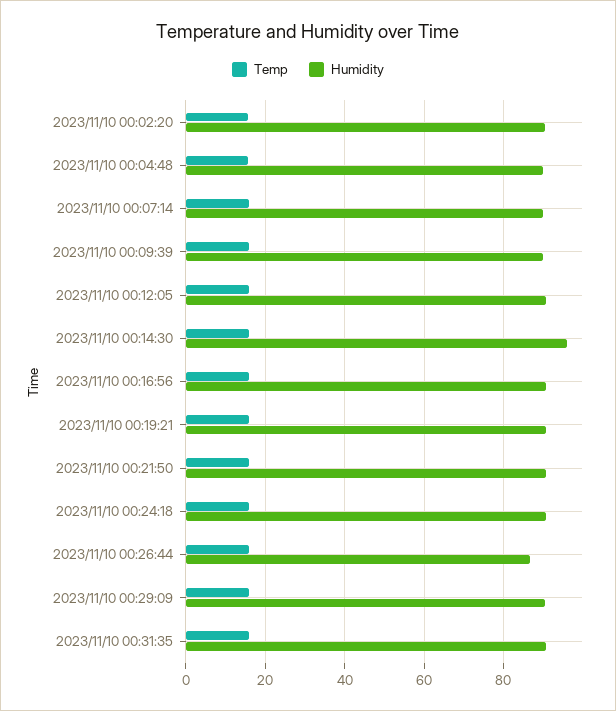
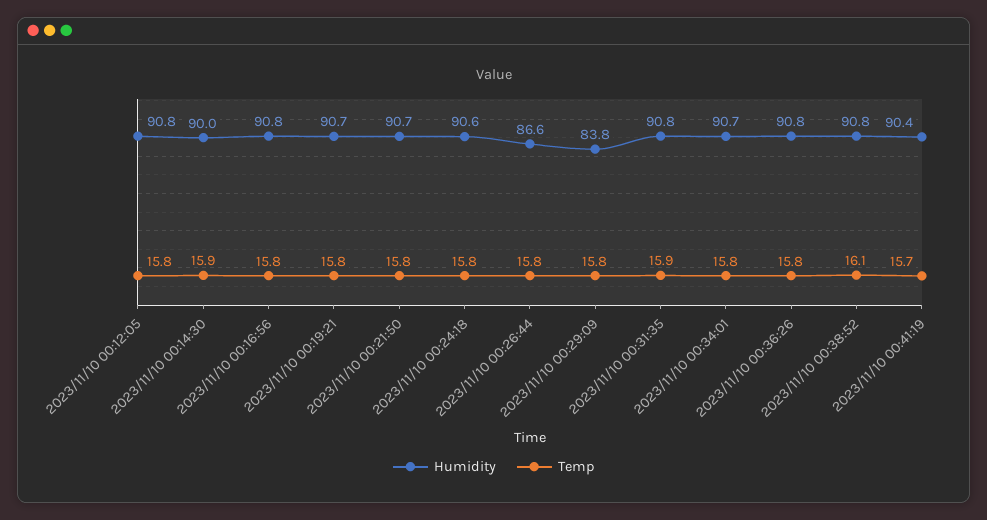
Temp, 2023/11/10 00:02:20: 16 -> none
Humidity, 2023/11/10 00:02:20: 90 -> none
Temp, 2023/11/10 00:04:48: 16 -> none
Humidity, 2023/11/10 00:04:48: 90 -> none
Temp, 2023/11/10 00:07:14: 16 -> none
Humidity, 2023/11/10 00:07:14: 90 -> none
Temp, 2023/11/10 00:09:39: 16 -> none
Humidity, 2023/11/10 00:09:39: 90 -> none
Humidity, 2023/11/10 00:14:30: 96 -> 90
Humidity, 2023/11/10 00:29:09: 90 -> 83.8
Humidity, 2023/11/10 00:34:01: none -> 90.7
Temp, 2023/11/10 00:34:01: none -> 15.8
Humidity, 2023/11/10 00:36:26: none -> 90.8
Temp, 2023/11/10 00:36:26: none -> 15.8
Humidity, 2023/11/10 00:38:52: none -> 90.8
Temp, 2023/11/10 00:38:52: none -> 16.1
Humidity, 2023/11/10 00:41:19: none -> 90.4
Temp, 2023/11/10 00:41:19: none -> 15.7

